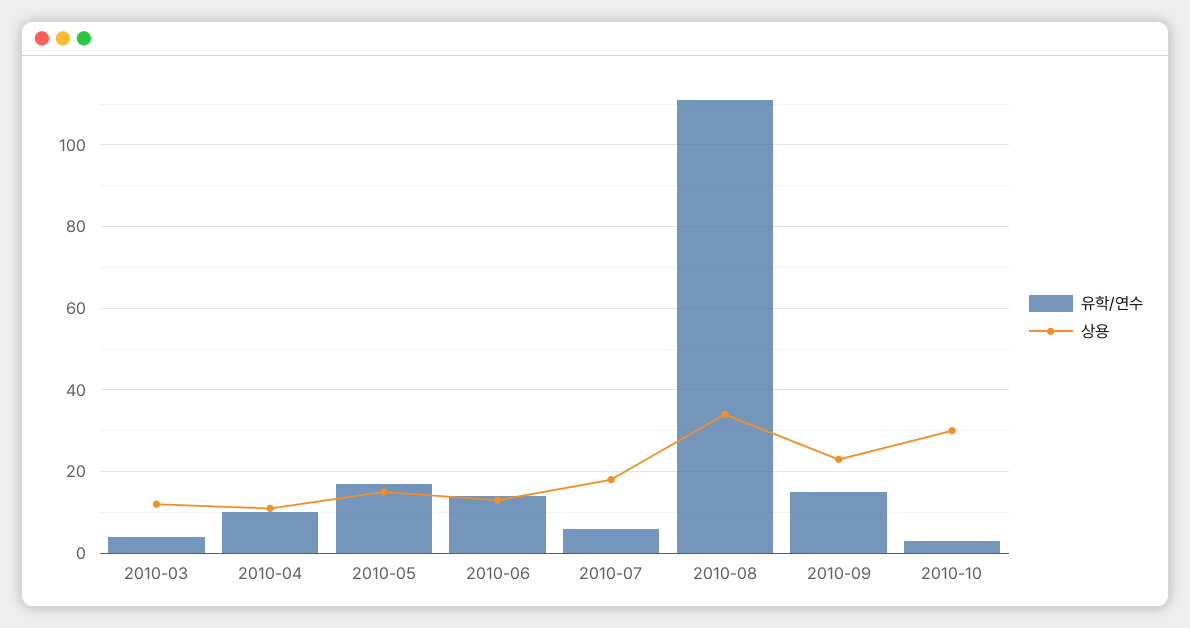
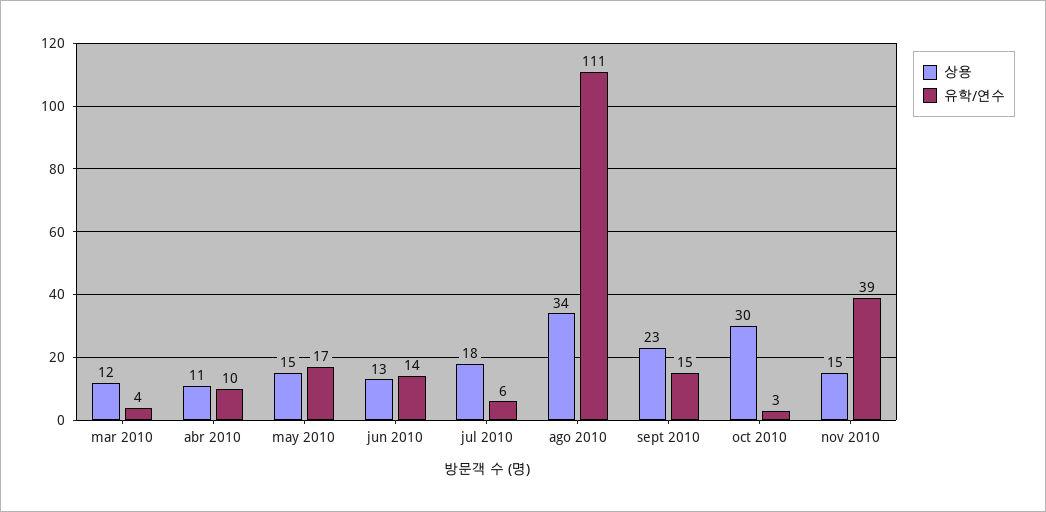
상용, nov 2010: none -> 15
유학/연수, nov 2010: none -> 39

